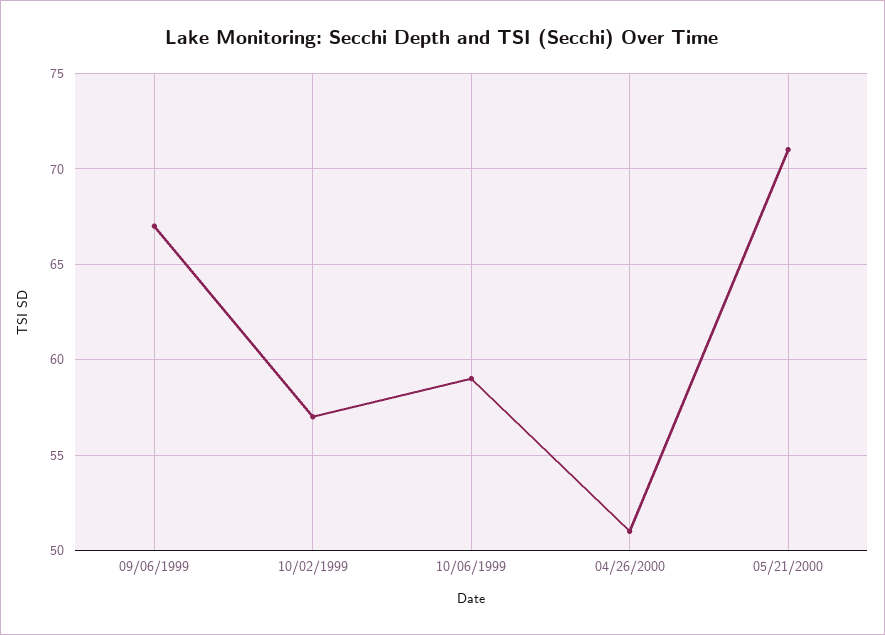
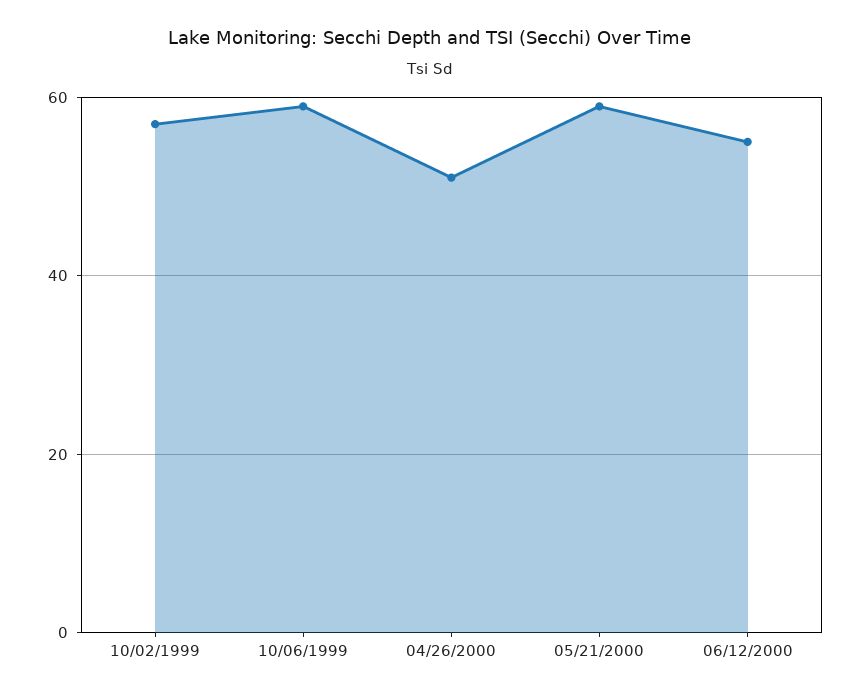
09/06/1999: 67 -> none
05/21/2000: 71 -> 60
06/12/2000: none -> 55

